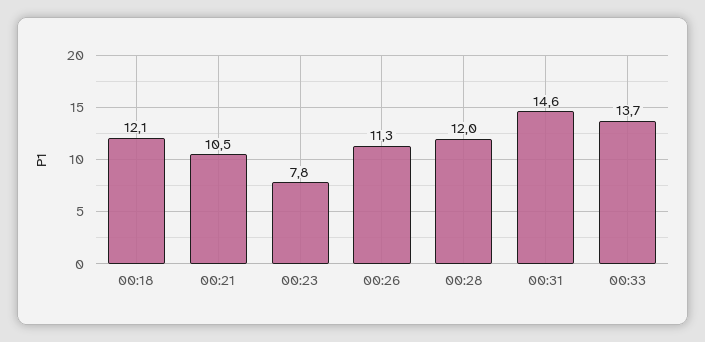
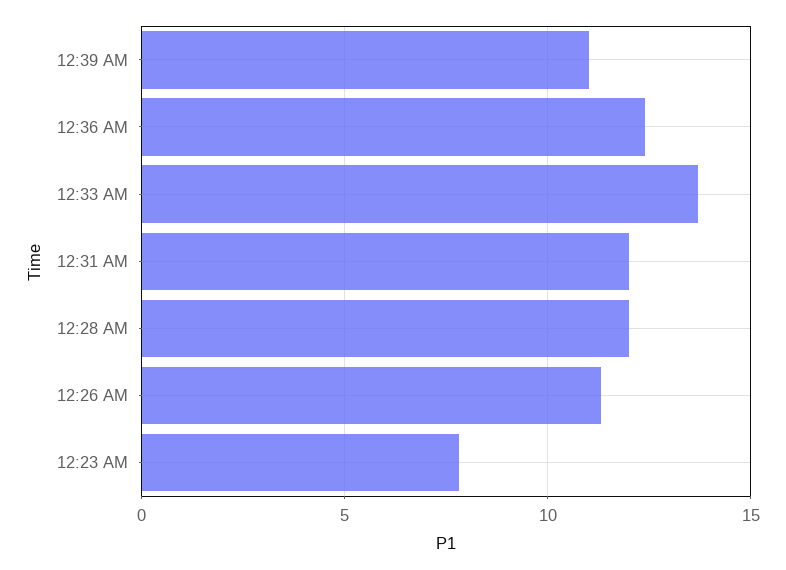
00:18: 12.1 -> none
00:21: 10.5 -> none
00:31: 14.6 -> 12
12:39 AM: none -> 11
12:36 AM: none -> 12.5

